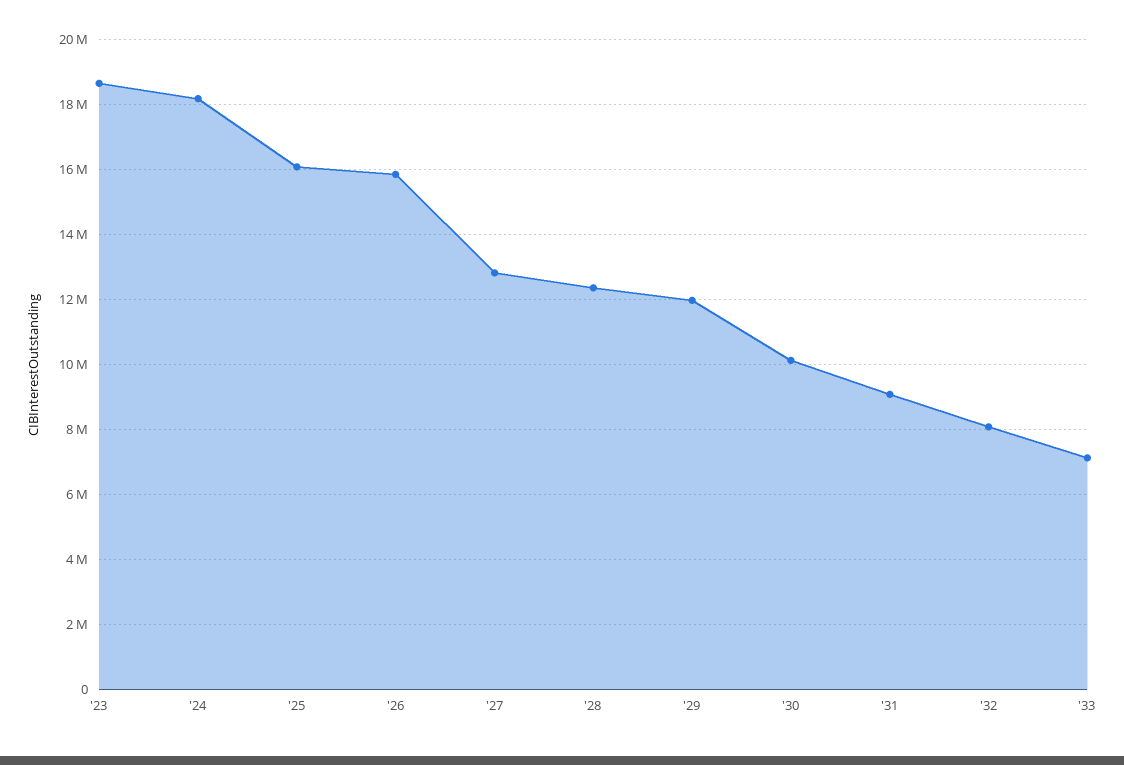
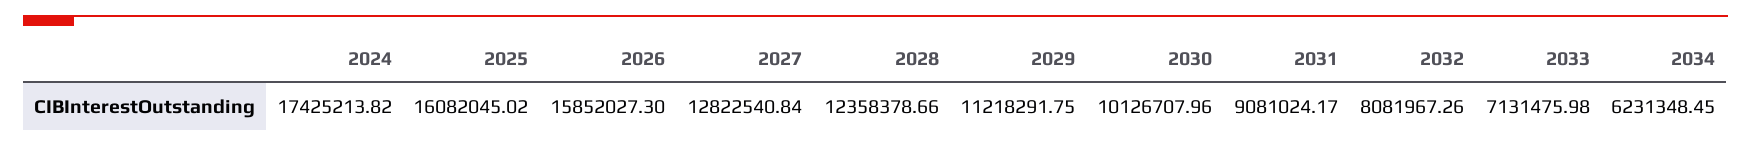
'23: 18600000 -> none
'24: 18200000 -> 17425213.82
'29: 12000000 -> 11218291.75
2034: none -> 6231348.45

